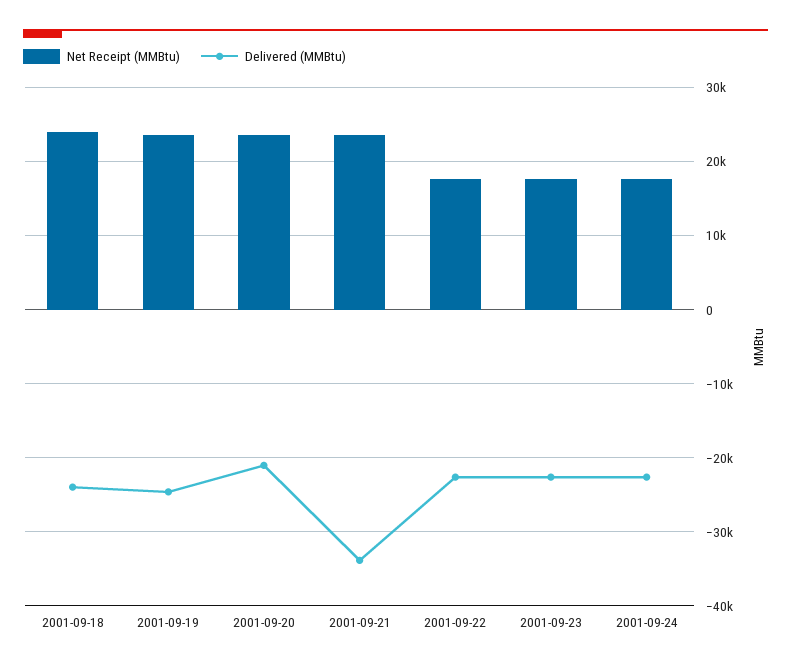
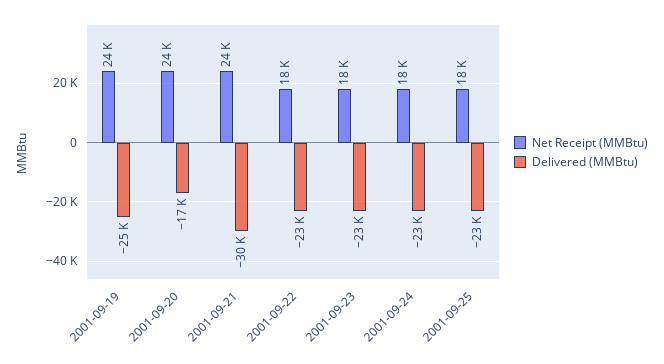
Net Receipt (MMBtu), 2001-09-18: 24000 -> none
Delivered (MMBtu), 2001-09-18: -24000 -> none
Delivered (MMBtu), 2001-09-20: -21000 -> -17000
Delivered (MMBtu), 2001-09-21: -34000 -> -30000
Net Receipt (MMBtu), 2001-09-25: none -> 18000
Delivered (MMBtu), 2001-09-25: none -> -23000

